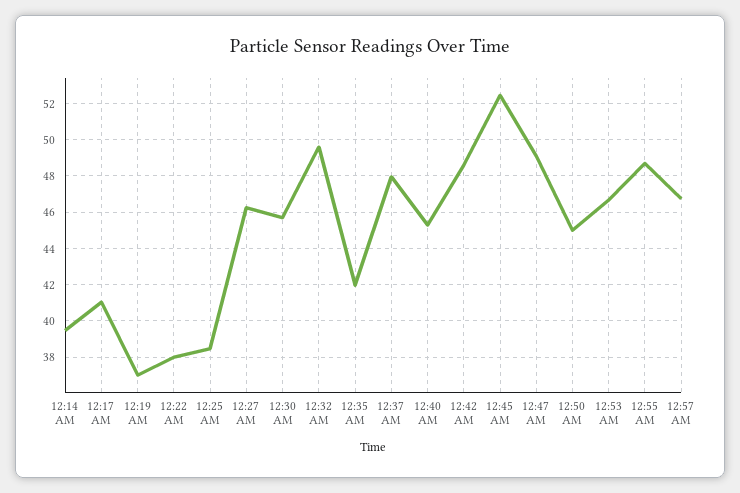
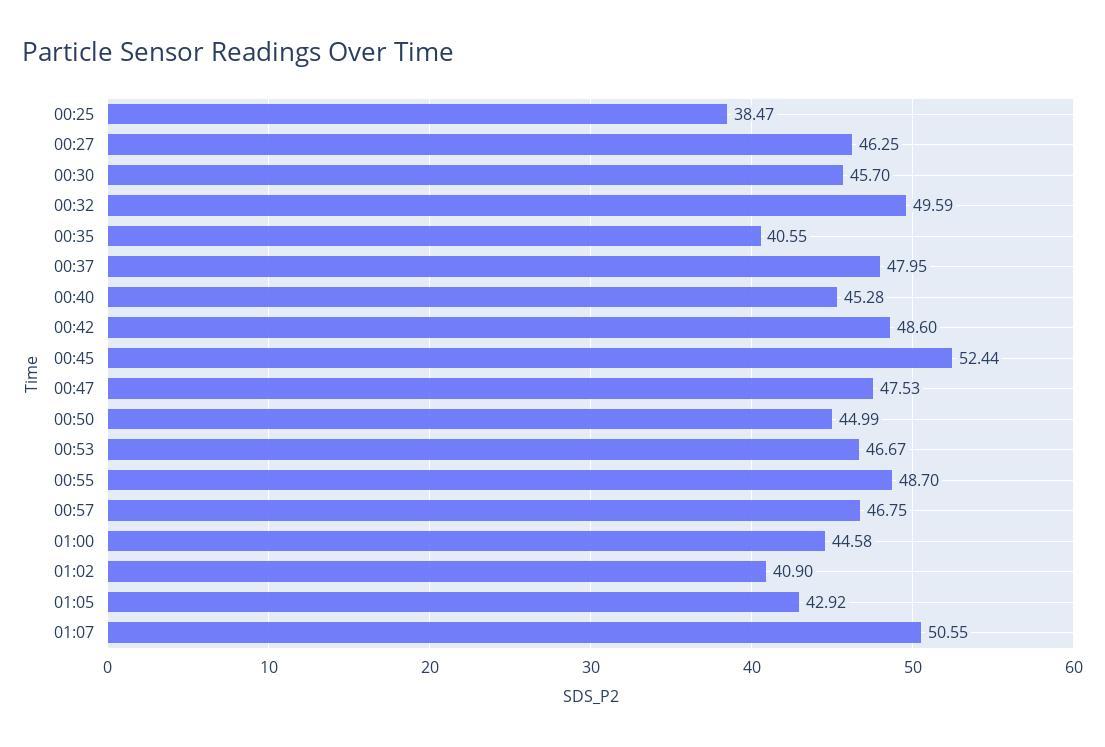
12:14 AM: 39.5 -> none
12:17 AM: 41 -> none
12:19 AM: 37 -> none
12:22 AM: 38 -> none
12:35 AM: 42 -> 40.55
12:47 AM: 49 -> 47.53
01:00: none -> 44.58
01:02: none -> 40.9
01:05: none -> 42.92
01:07: none -> 50.55

